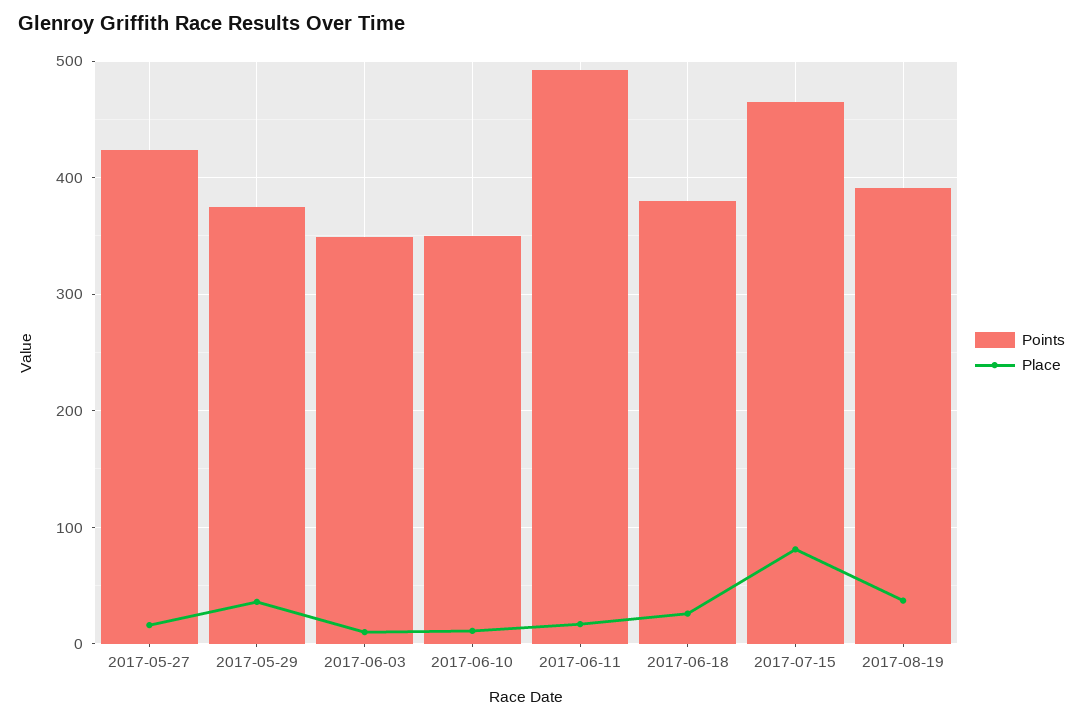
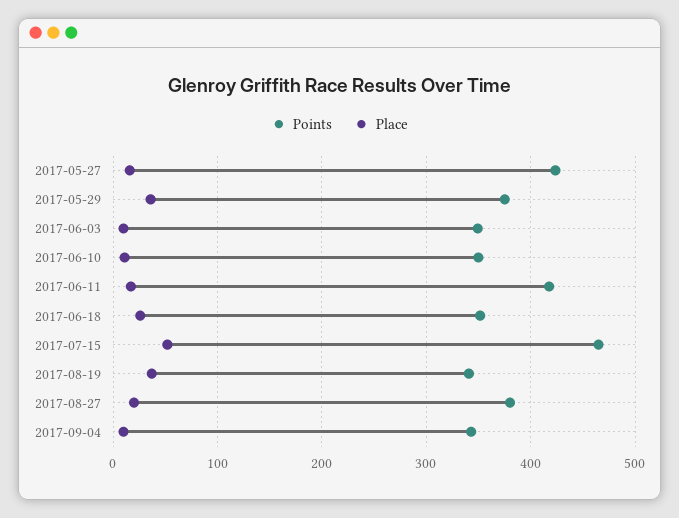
Points, 2017-06-11: 490 -> 420
Points, 2017-06-18: 380 -> 350
Place, 2017-07-15: 80 -> 50
Points, 2017-08-19: 390 -> 340
Points, 2017-08-27: none -> 380
Place, 2017-08-27: none -> 20
Points, 2017-09-04: none -> 340
Place, 2017-09-04: none -> 10

